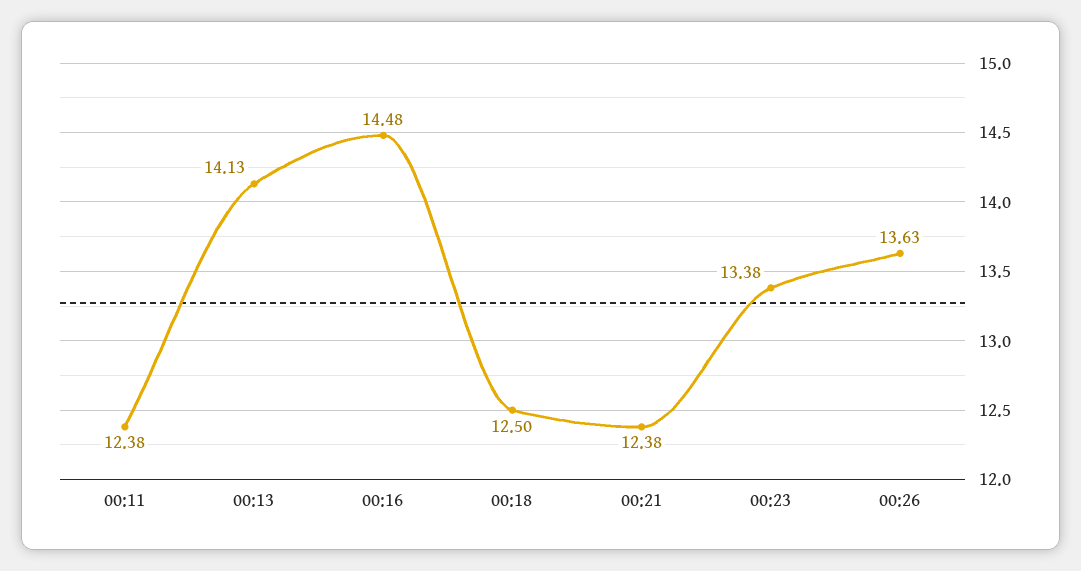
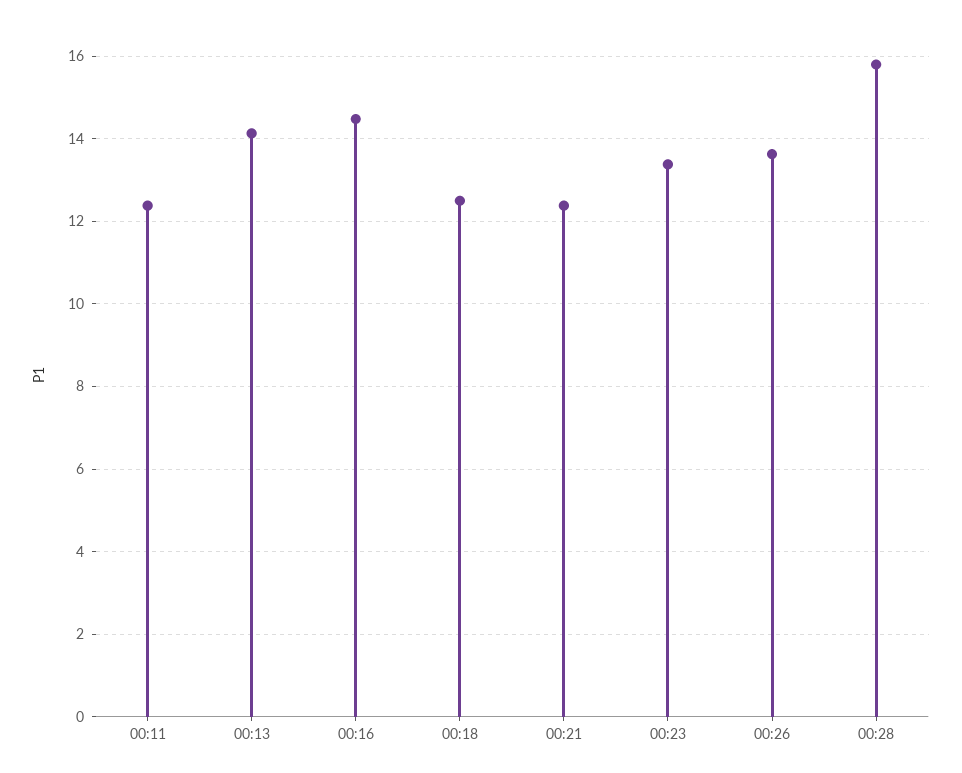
00:28: none -> 15.8

